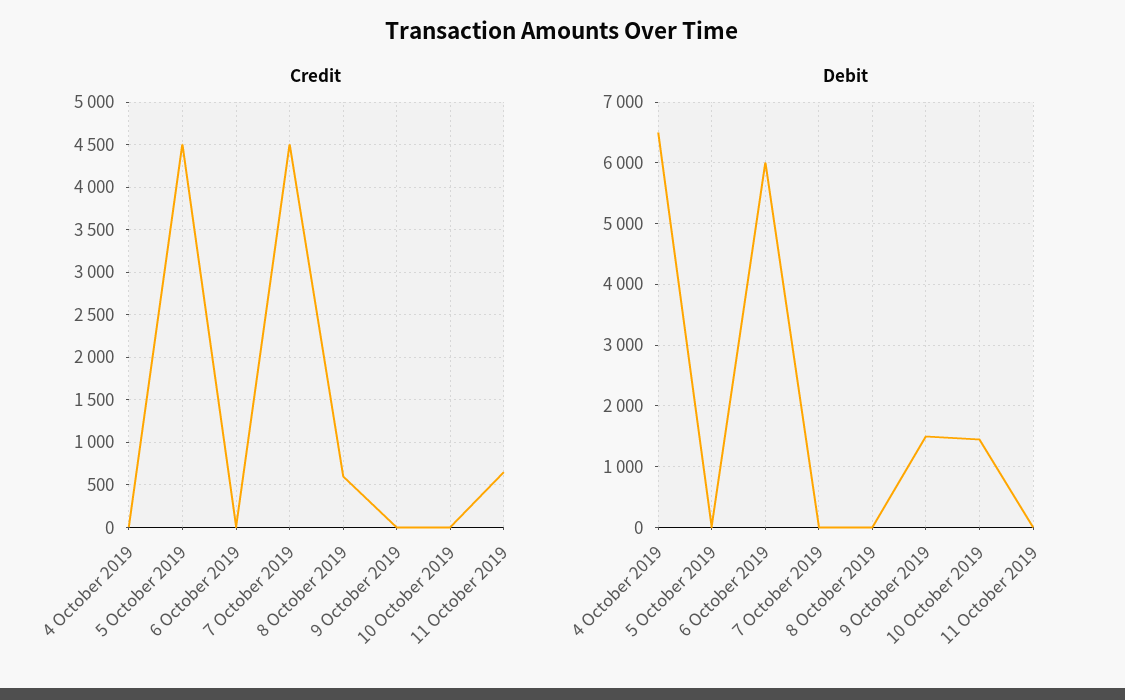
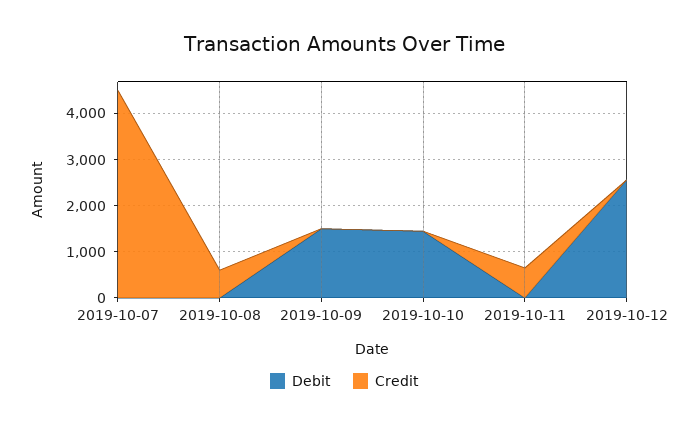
Credit, 4 October 2019: 0 -> none
Credit, 5 October 2019: 4500 -> none
Credit, 6 October 2019: 0 -> none
Debit, 4 October 2019: 6500 -> none
Debit, 5 October 2019: 0 -> none
Debit, 6 October 2019: 6000 -> none
Debit, 2019-10-12: none -> 2600
Credit, 2019-10-12: none -> 0

